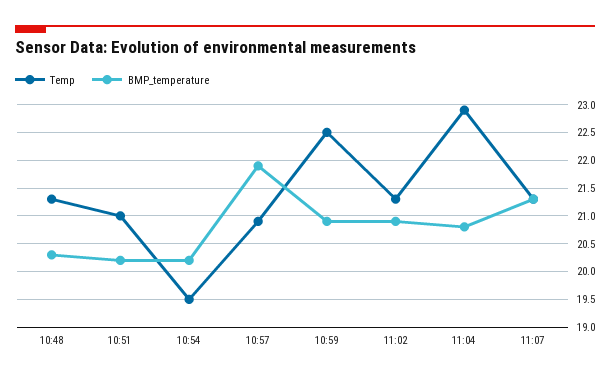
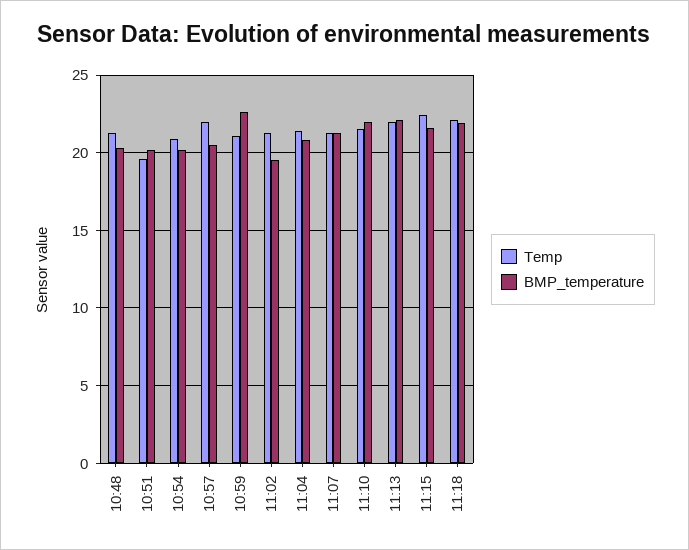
Temp, 10:51: 21 -> 19.5
Temp, 10:54: 19.5 -> 21
Temp, 10:57: 21 -> 22
BMP_temperature, 10:57: 22 -> 20.5
Temp, 10:59: 22.5 -> 21
BMP_temperature, 10:59: 21 -> 22.5
BMP_temperature, 11:02: 21 -> 19.5
Temp, 11:04: 23 -> 21.5
Temp, 11:10: none -> 21.5
BMP_temperature, 11:10: none -> 22
Temp, 11:13: none -> 22
BMP_temperature, 11:13: none -> 22
Temp, 11:15: none -> 22.5
BMP_temperature, 11:15: none -> 21.5
Temp, 11:18: none -> 22
BMP_temperature, 11:18: none -> 22

